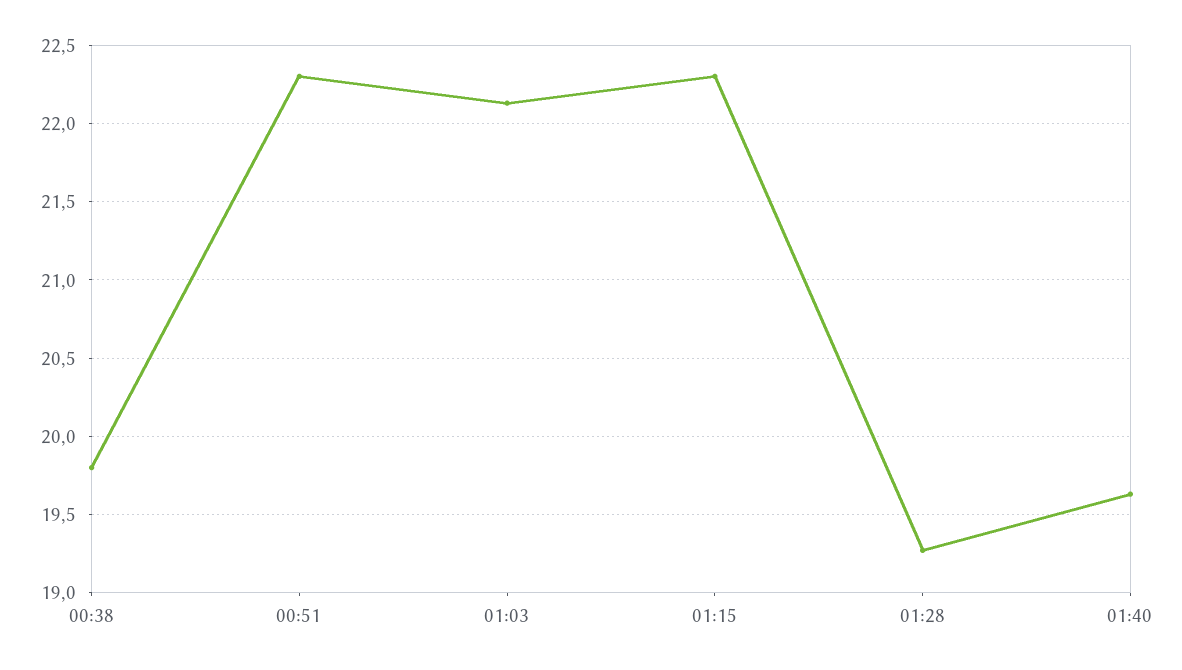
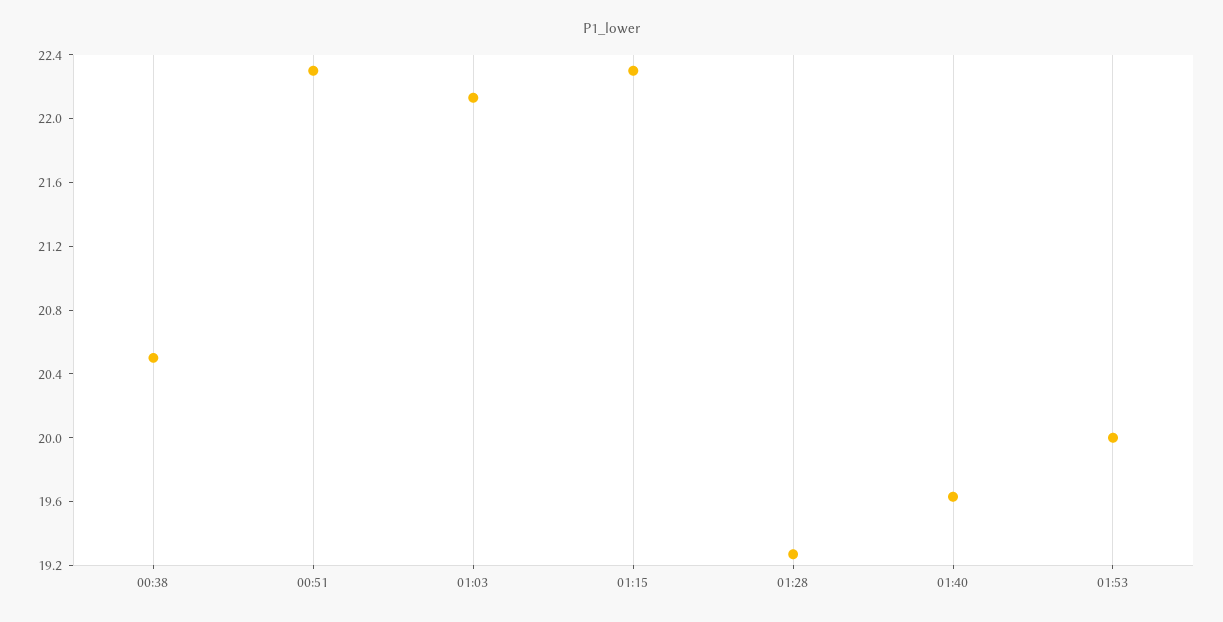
00:38: 19.8 -> 20.5
01:53: none -> 20

